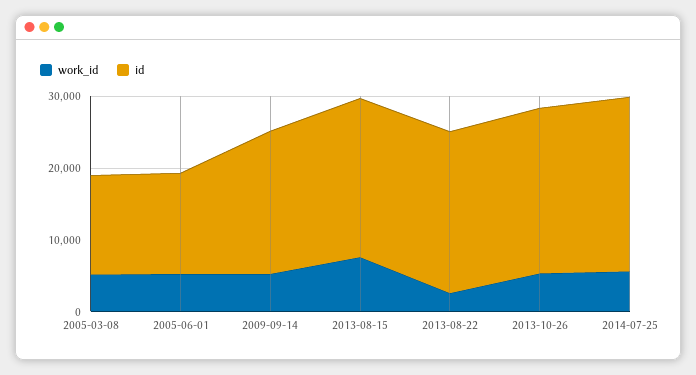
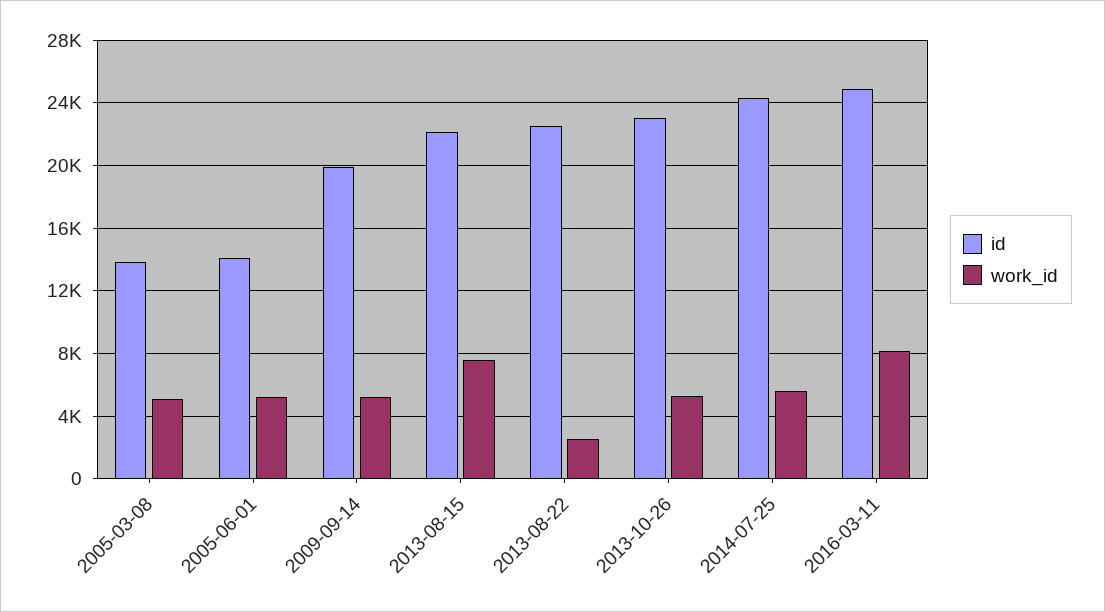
id, 2016-03-11: none -> 25000
work_id, 2016-03-11: none -> 8000

